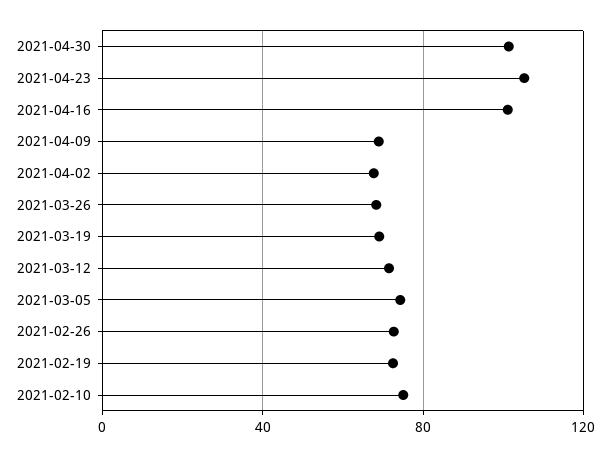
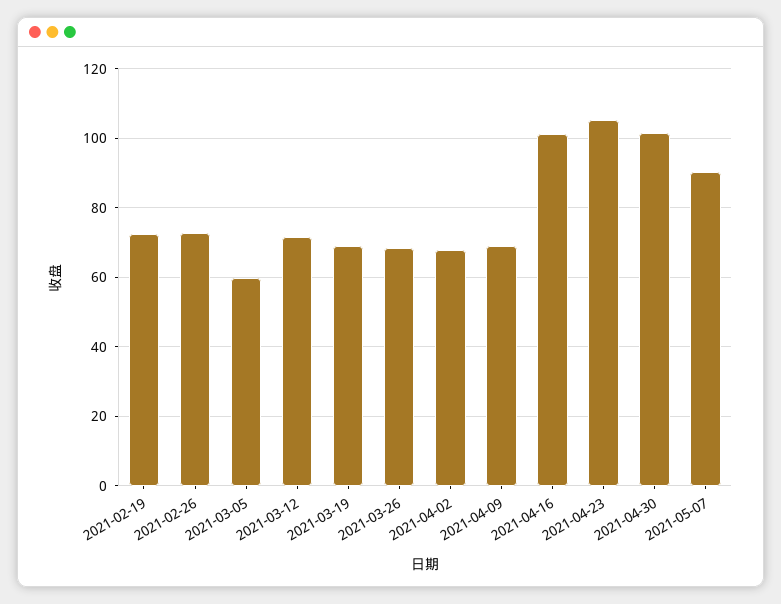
2021-03-05: 75 -> 60
2021-02-10: 75 -> none
2021-05-07: none -> 90

